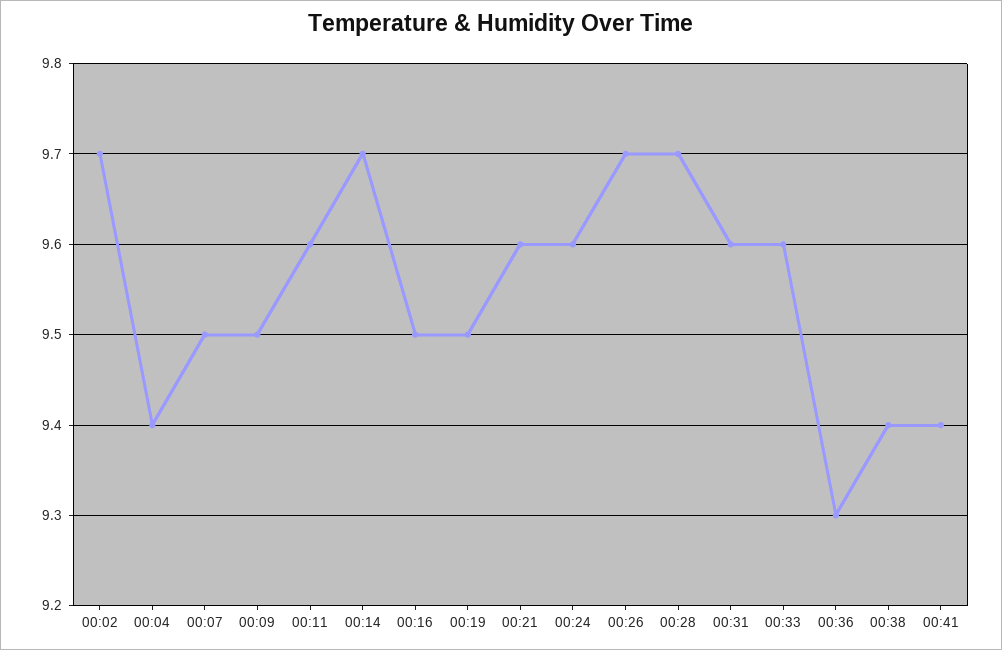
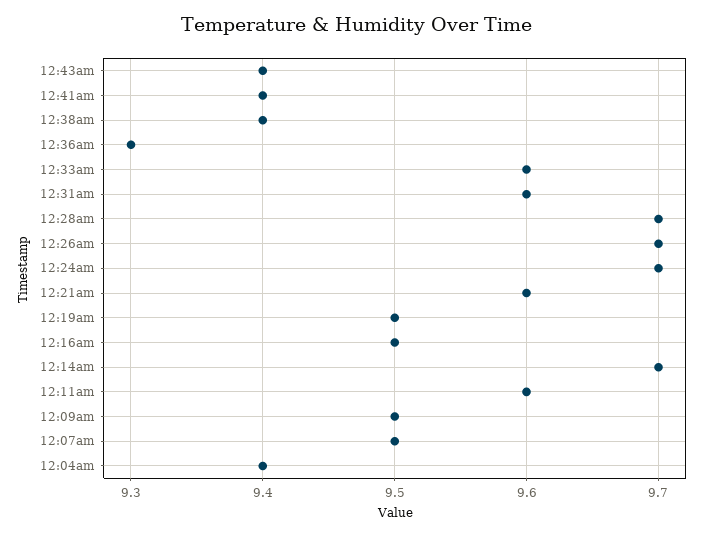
00:02: 9.7 -> none
00:24: 9.6 -> 9.7
12:43am: none -> 9.4

